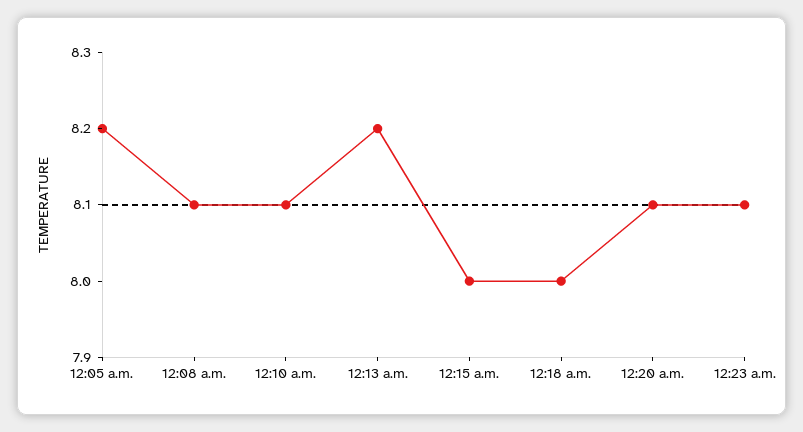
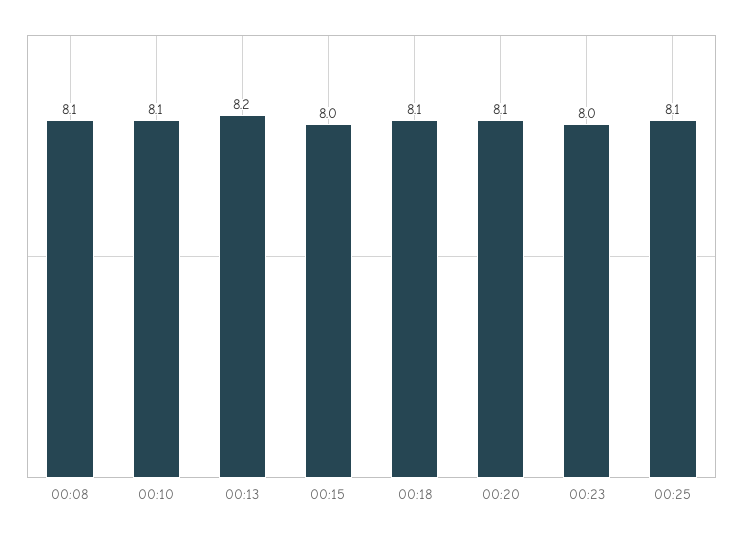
12:05 a.m.: 8.2 -> none
12:18 a.m.: 8 -> 8.1
12:23 a.m.: 8.1 -> 8
00:25: none -> 8.1

